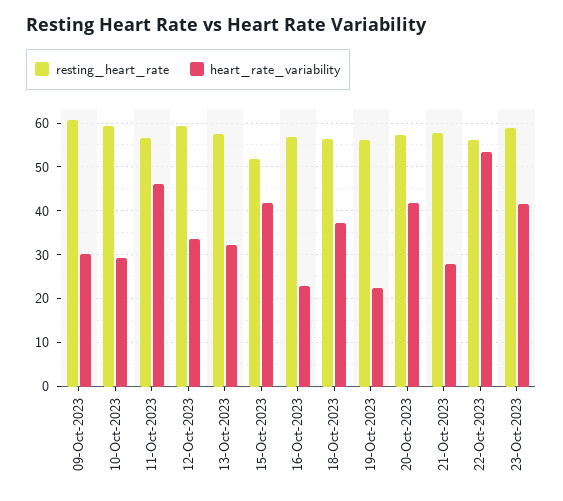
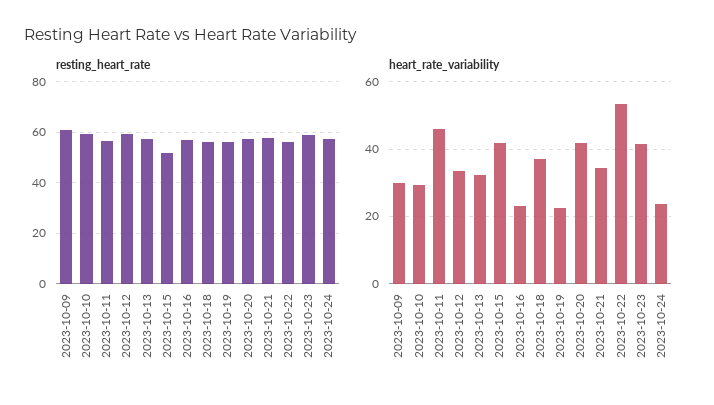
heart_rate_variability, 21-Oct-2023: 28 -> 34
resting_heart_rate, 2023-10-24: none -> 57.5
heart_rate_variability, 2023-10-24: none -> 24

